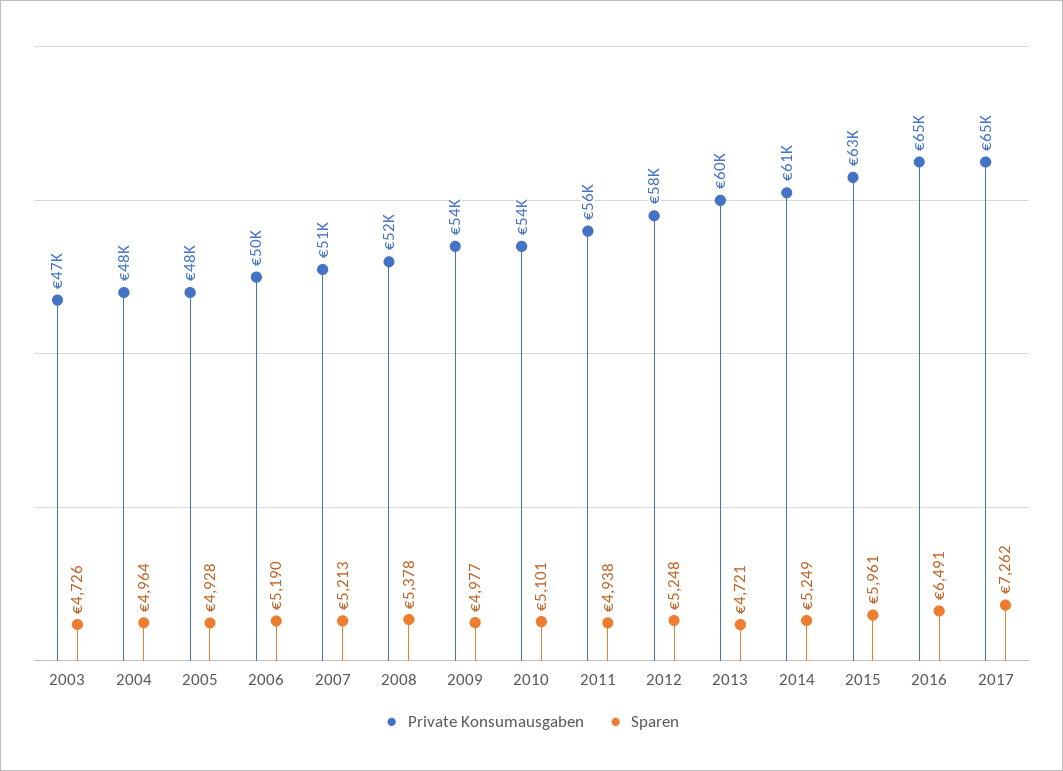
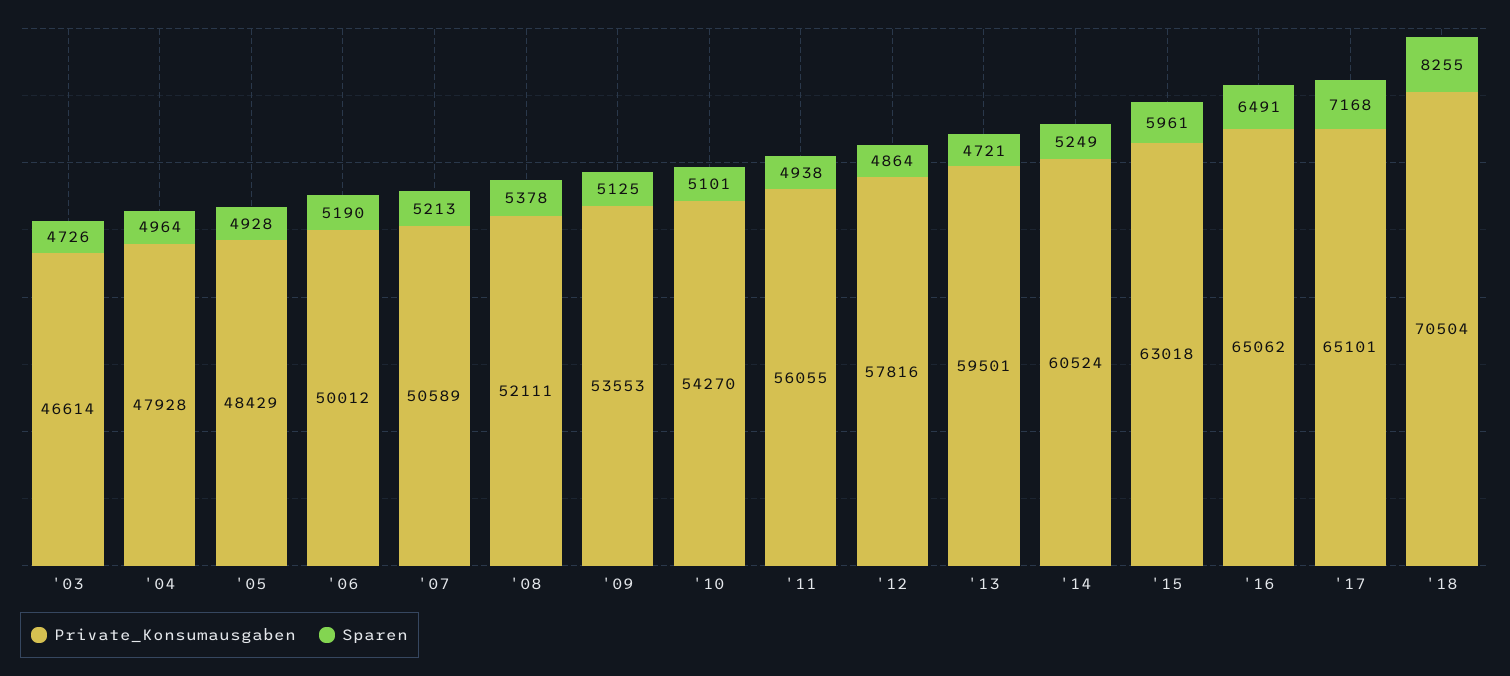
Sparen, 2009: 4977 -> 5125
Sparen, 2012: 5248 -> 4864
Sparen, 2017: 7262 -> 7168
Private Konsumausgaben, '18: none -> 70504
Sparen, '18: none -> 8255

